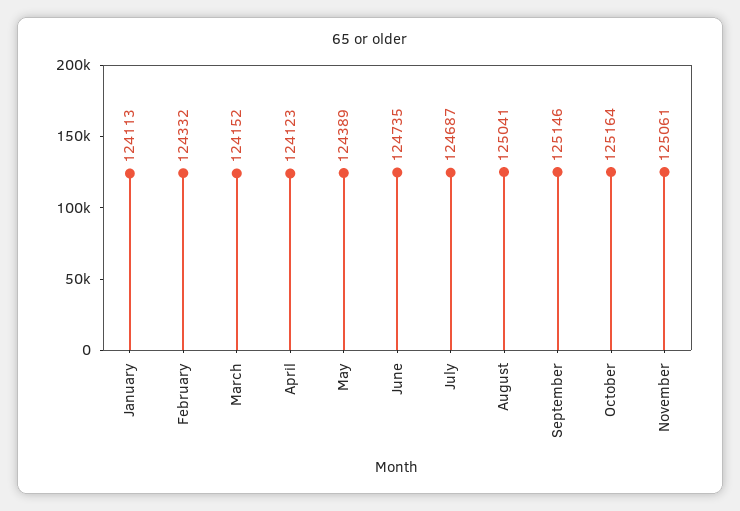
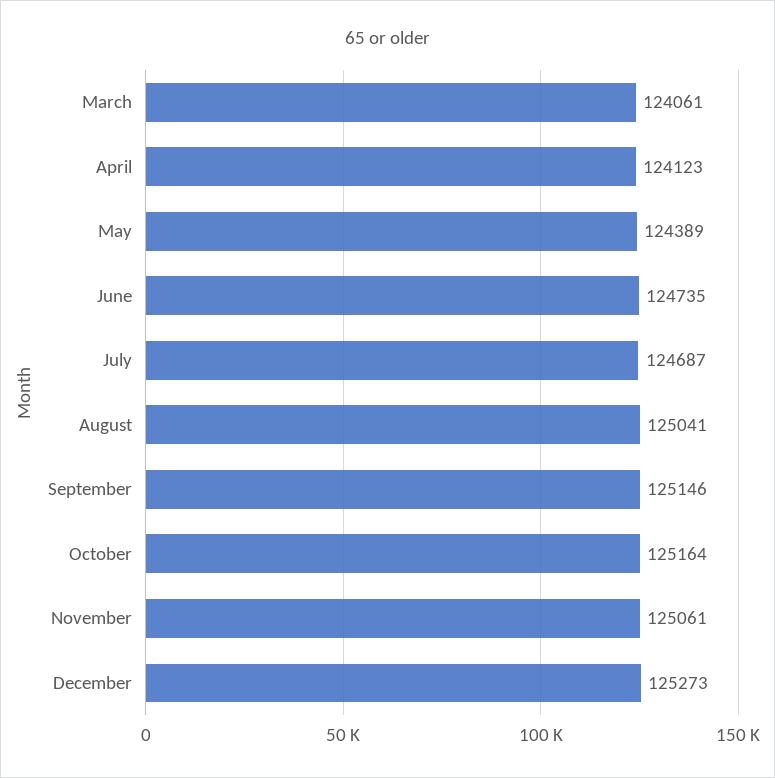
January: 124113 -> none
February: 124332 -> none
March: 124152 -> 124061
December: none -> 125273

